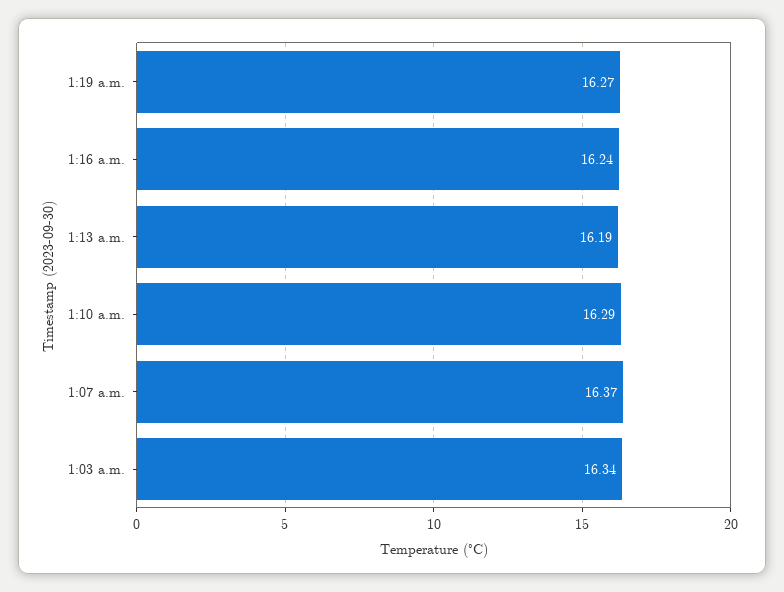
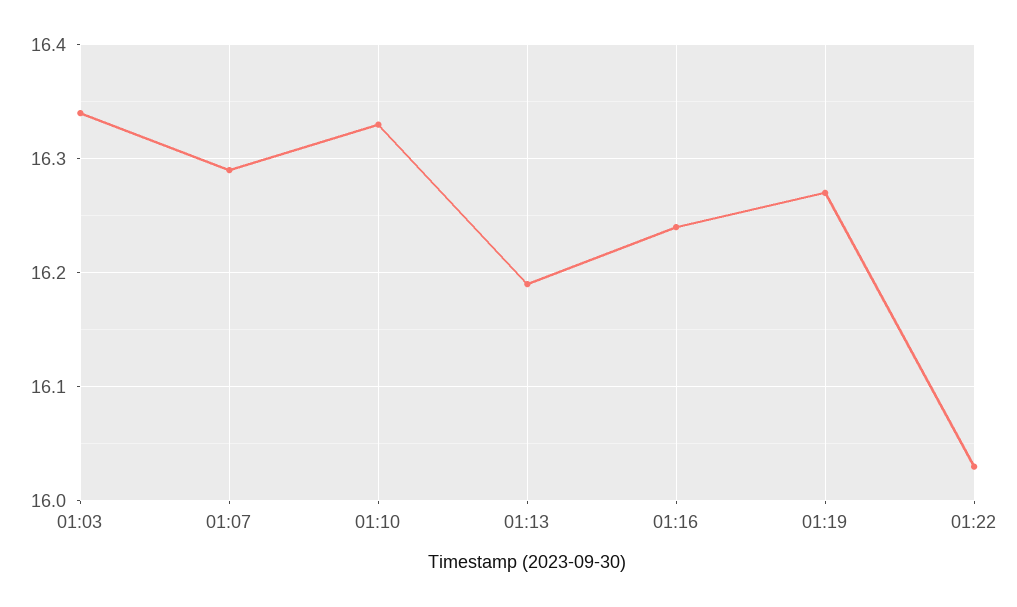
1:10 a.m.: 16.29 -> 16.33
1:07 a.m.: 16.37 -> 16.29
01:22: none -> 16.03

